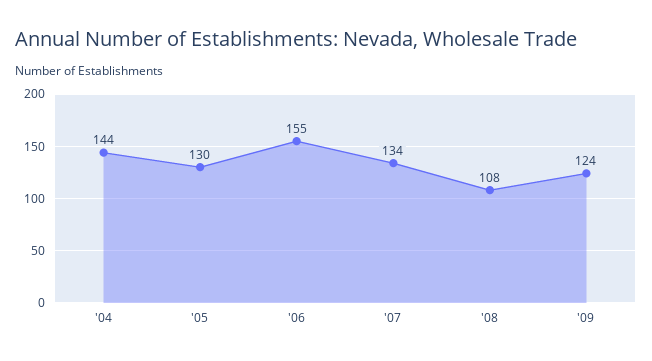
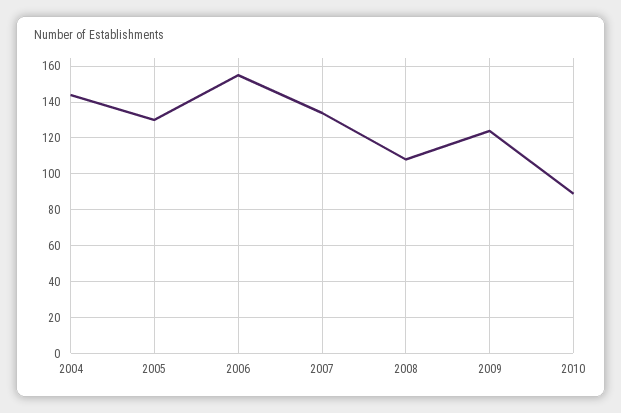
2010: none -> 90

